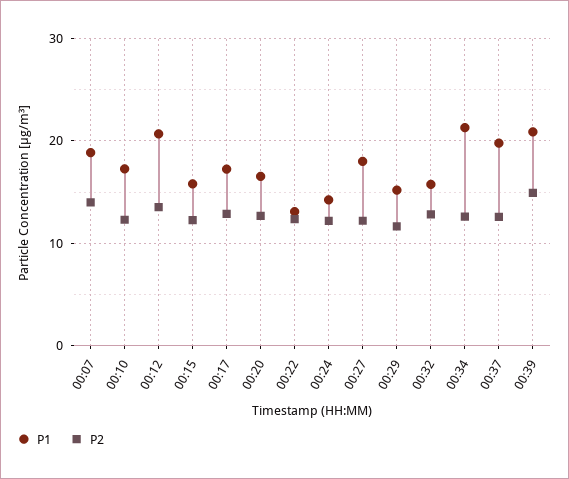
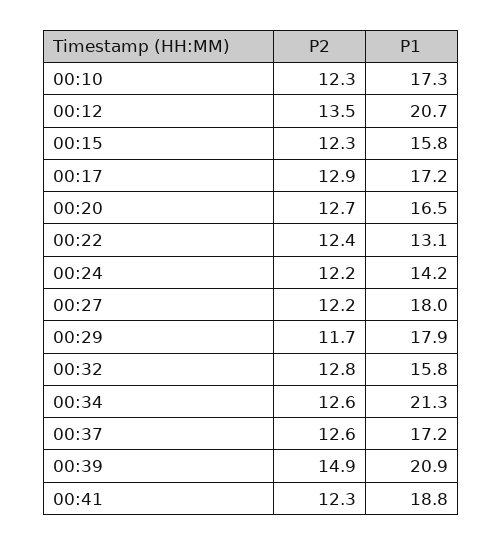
P1, 00:07: 19 -> none
P2, 00:07: 14 -> none
P1, 00:29: 15 -> 17.9
P1, 00:37: 20 -> 17.2
P2, 00:41: none -> 12.3
P1, 00:41: none -> 18.8

